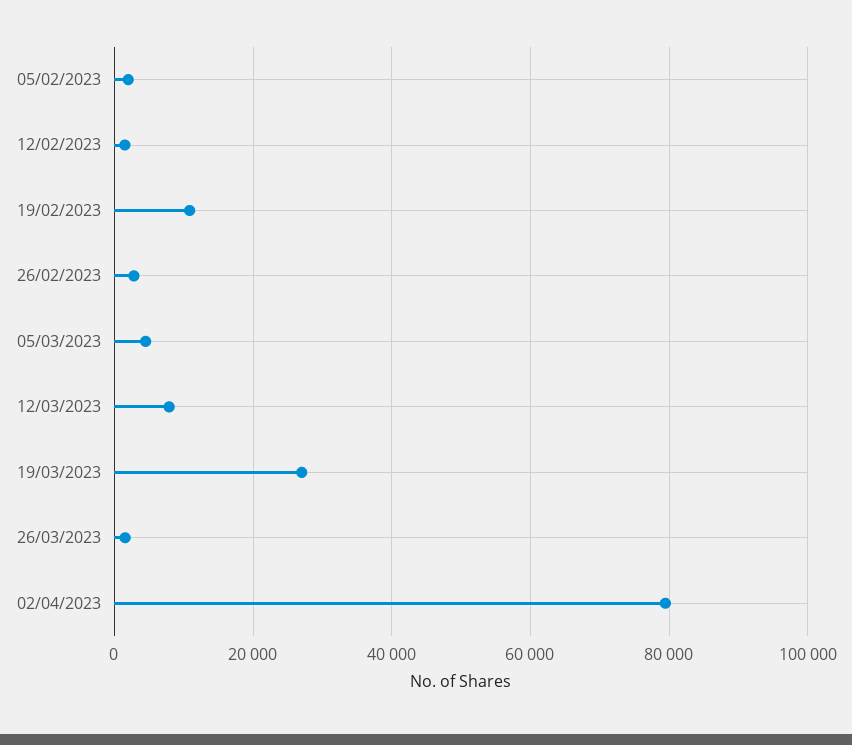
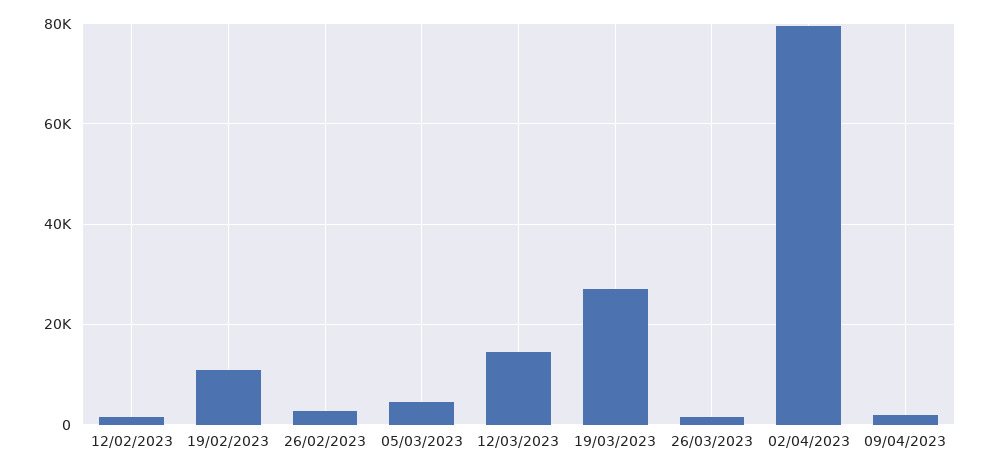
05/02/2023: 2000 -> none
12/03/2023: 8000 -> 14000
09/04/2023: none -> 2000

